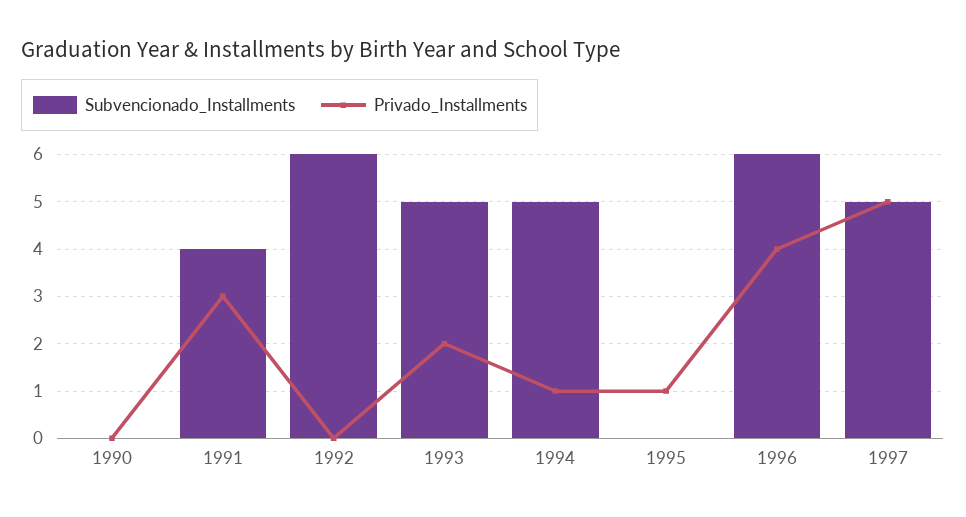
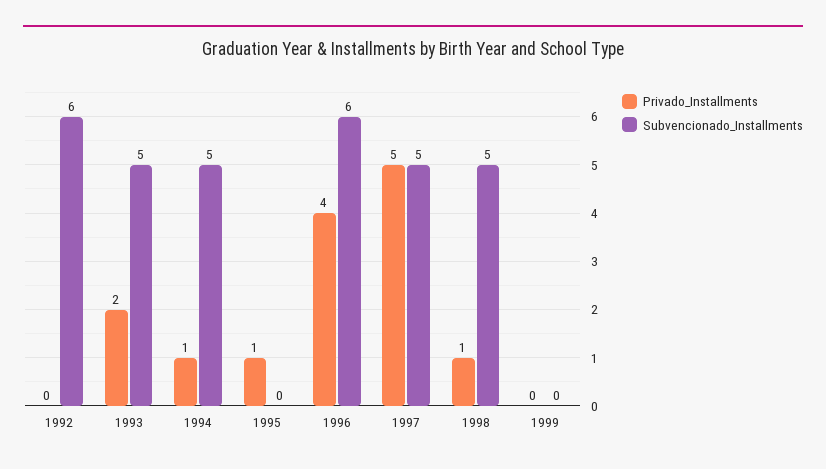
Subvencionado_Installments, 1990: 0 -> none
Privado_Installments, 1990: 0 -> none
Subvencionado_Installments, 1991: 4 -> none
Privado_Installments, 1991: 3 -> none
Privado_Installments, 1998: none -> 1
Subvencionado_Installments, 1998: none -> 5
Privado_Installments, 1999: none -> 0
Subvencionado_Installments, 1999: none -> 0

